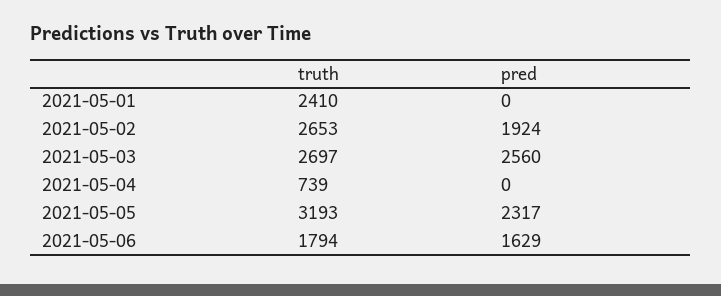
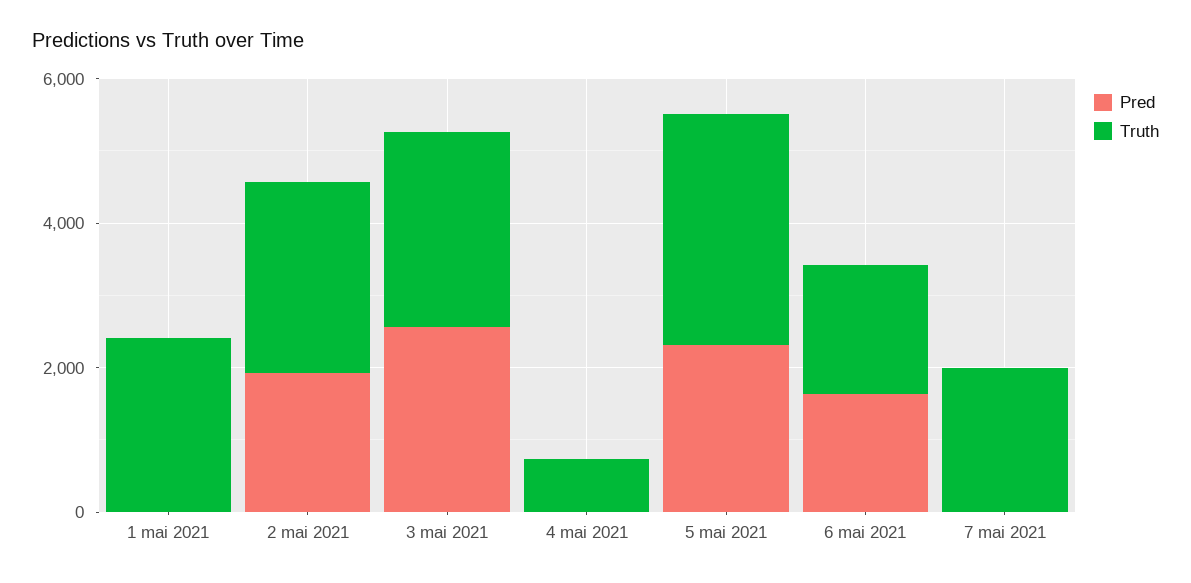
pred, 7 mai 2021: none -> 0
truth, 7 mai 2021: none -> 2000

